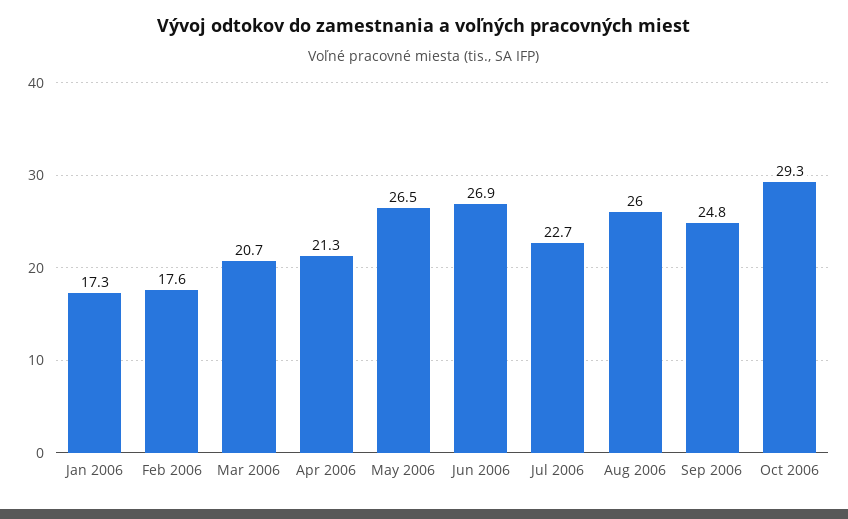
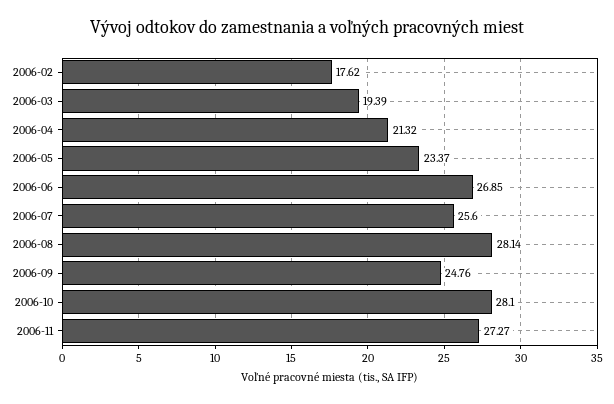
Jan 2006: 17.3 -> none
Mar 2006: 20.7 -> 19.39
May 2006: 26.5 -> 23.37
Jul 2006: 22.7 -> 25.6
Aug 2006: 26 -> 28.14
Oct 2006: 29.3 -> 28.1
2006-11: none -> 27.27

